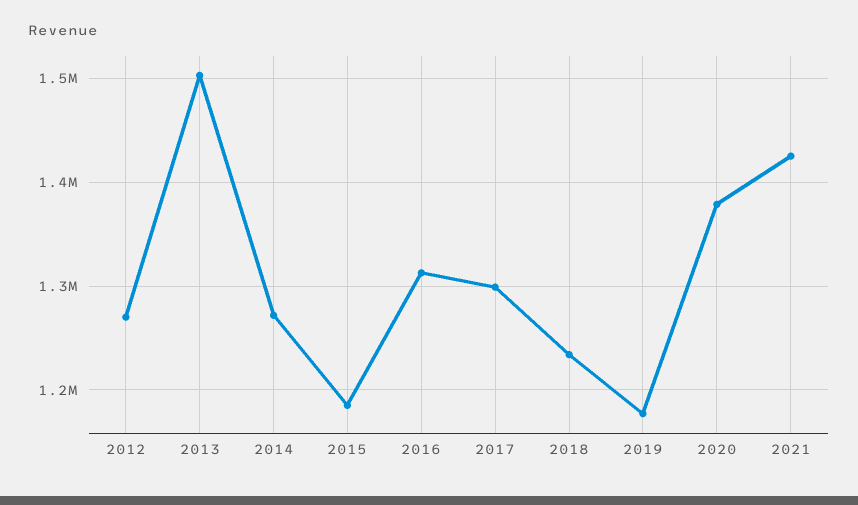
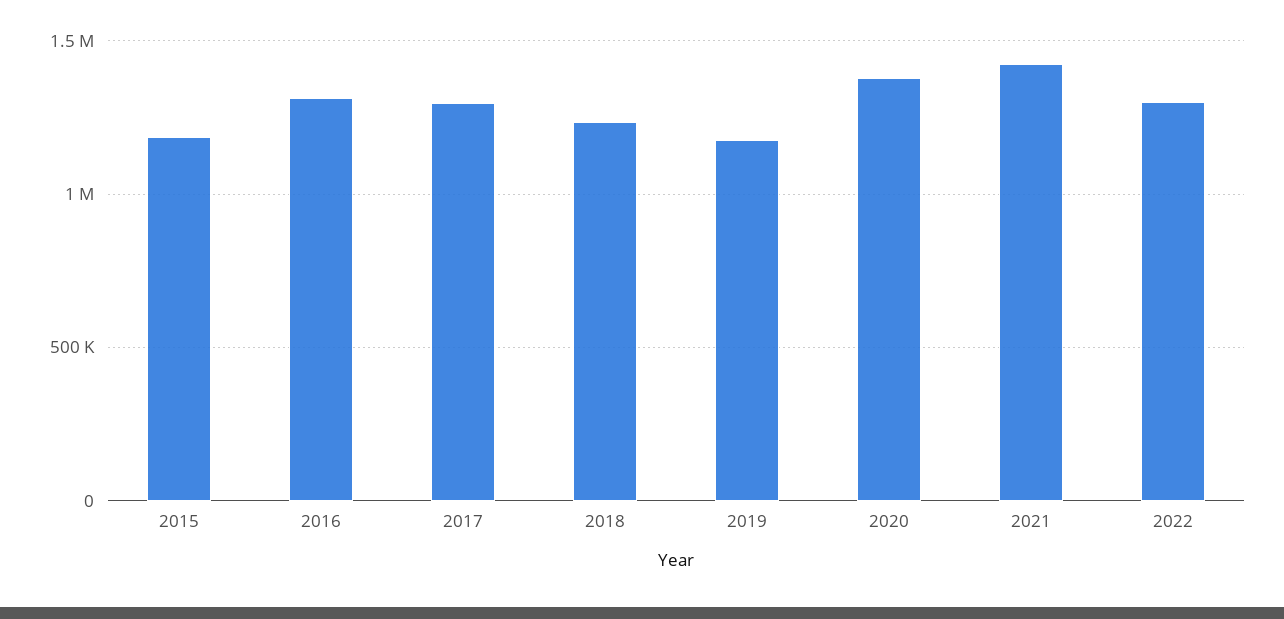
2012: 1270000 -> none
2013: 1500000 -> none
2014: 1270000 -> none
2022: none -> 1300000

